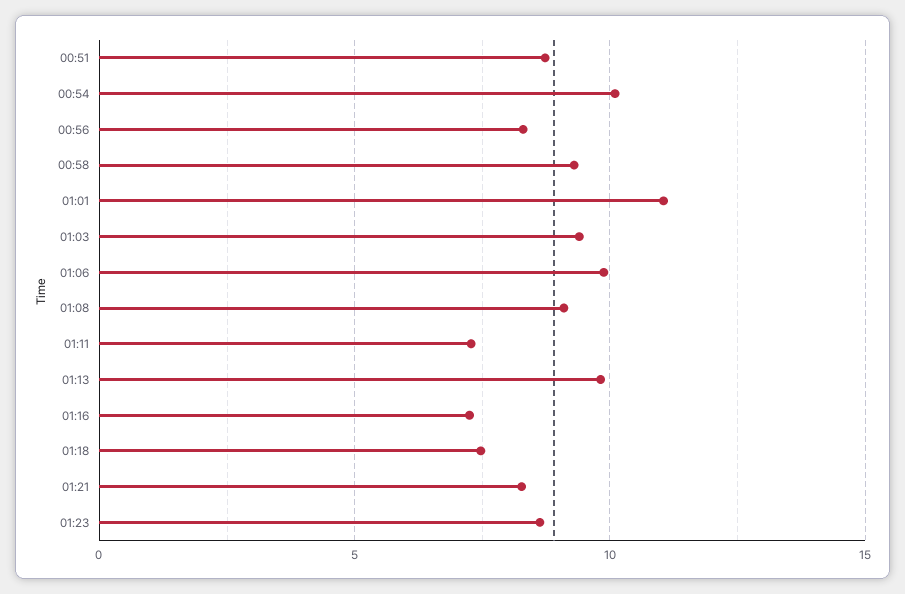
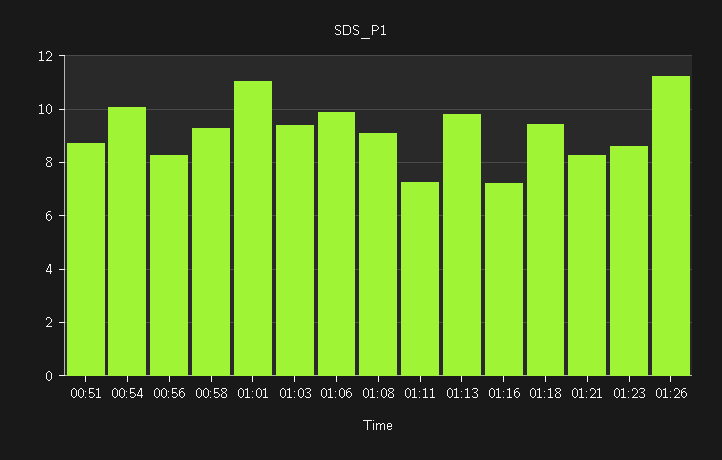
01:18: 7.5 -> 9.5
01:26: none -> 11.25

